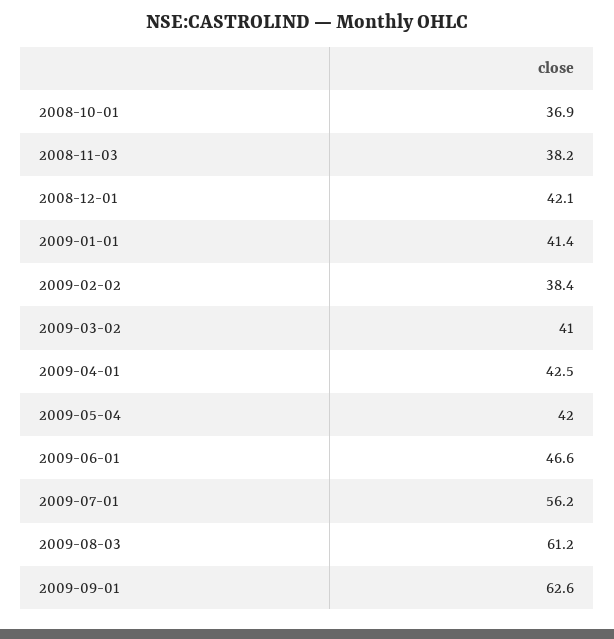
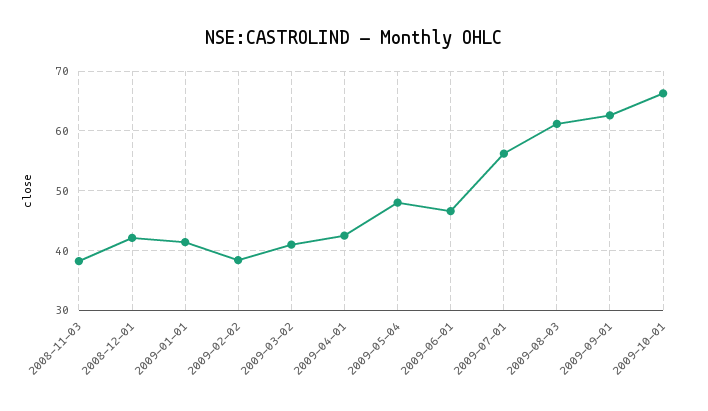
2008-10-01: 36.9 -> none
2009-05-04: 42 -> 48
2009-10-01: none -> 66

